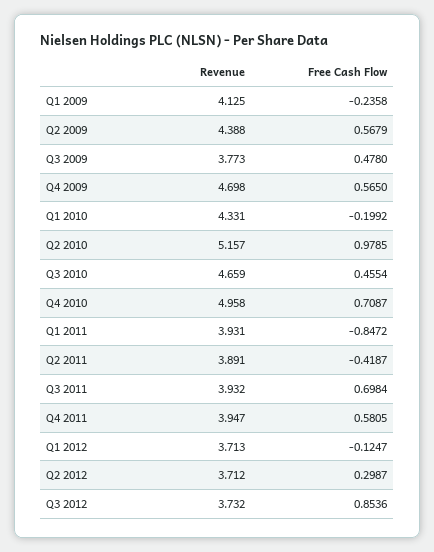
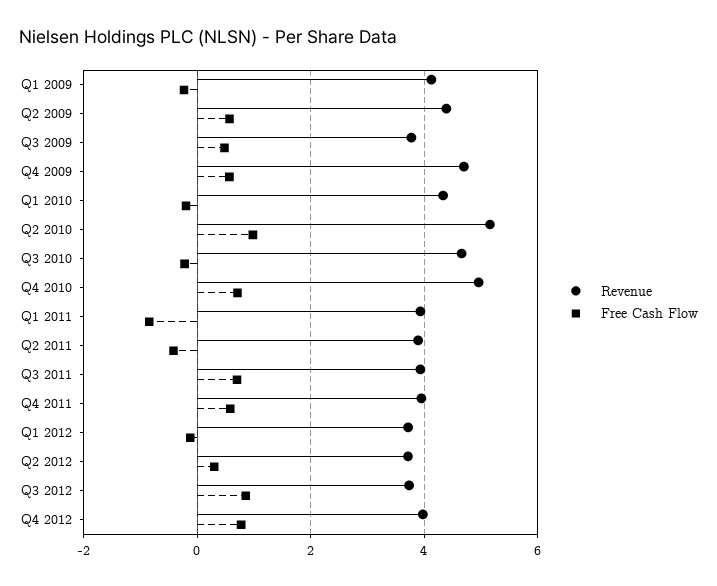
Free Cash Flow, Q3 2010: 0.4554 -> -0.2
Revenue, Q4 2012: none -> 4
Free Cash Flow, Q4 2012: none -> 0.8

